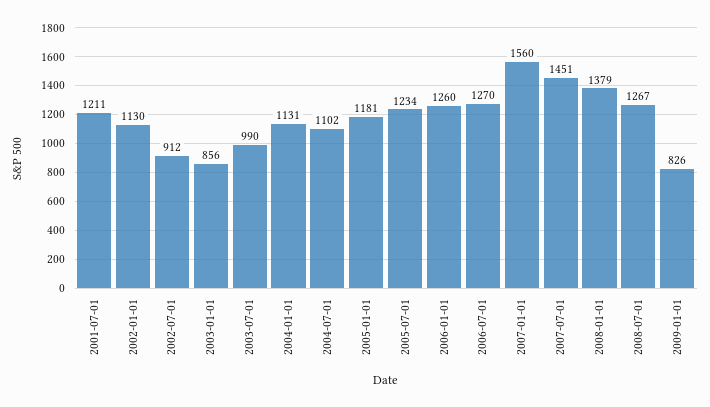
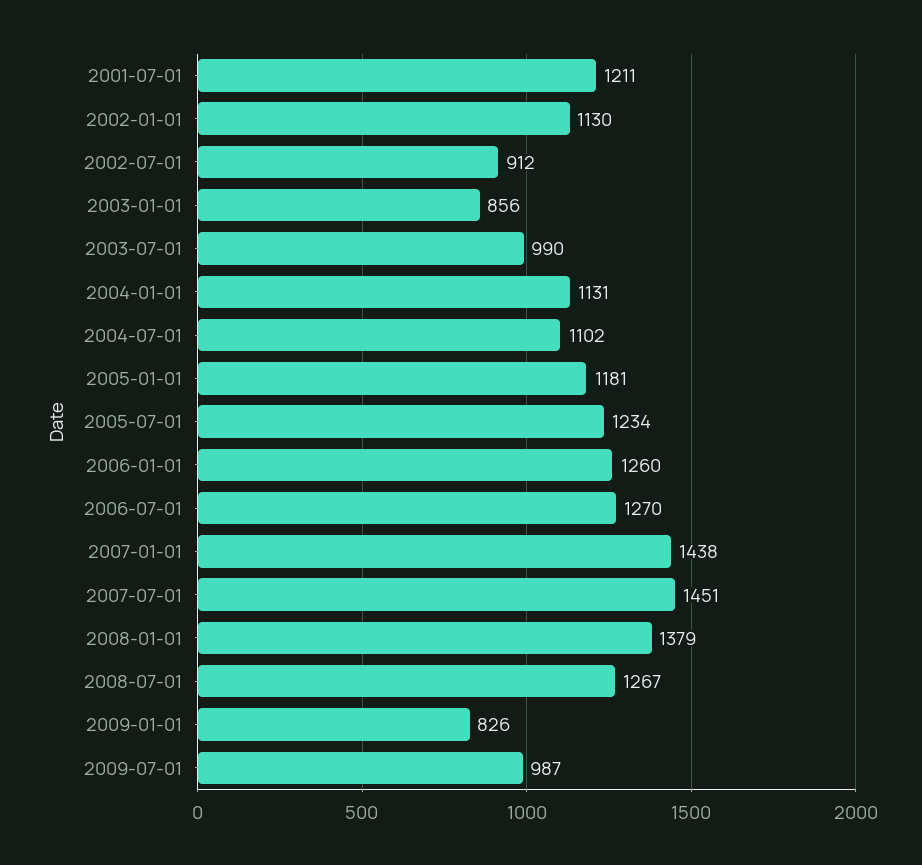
2007-01-01: 1560 -> 1438
2009-07-01: none -> 987

